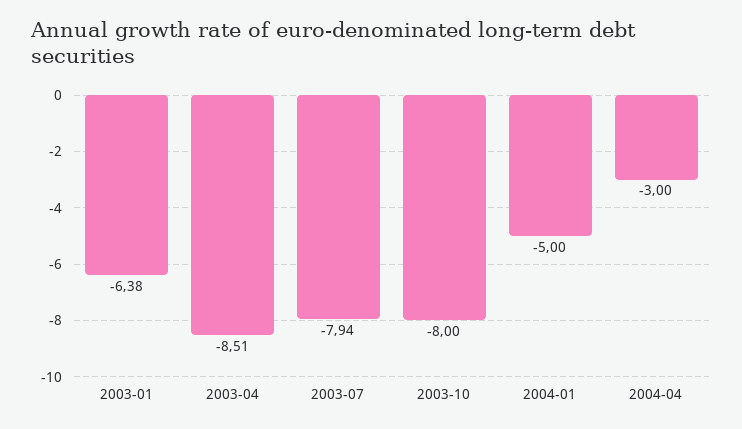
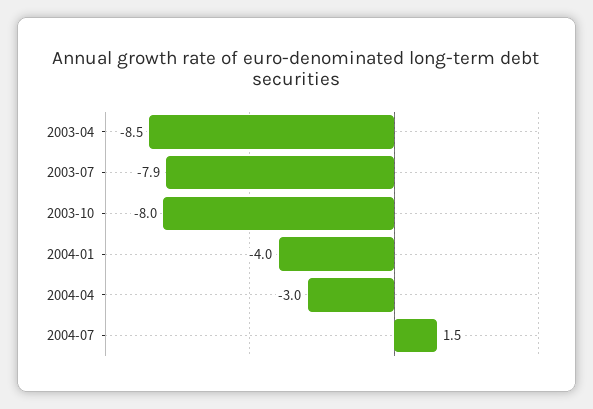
2003-01: -6.38 -> none
2004-01: -5 -> -4
2004-07: none -> 1.5

